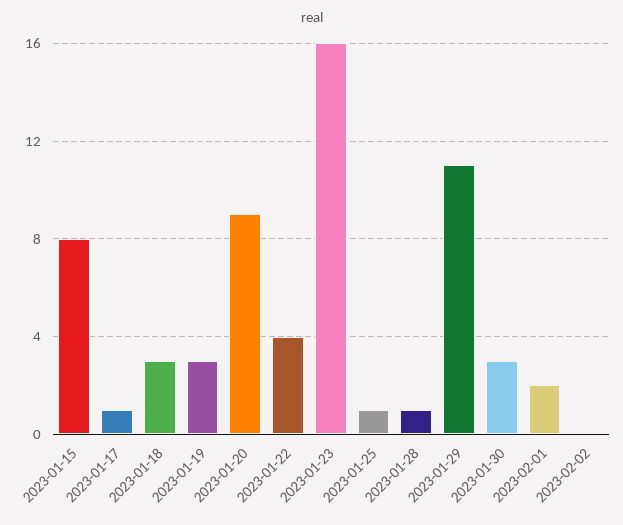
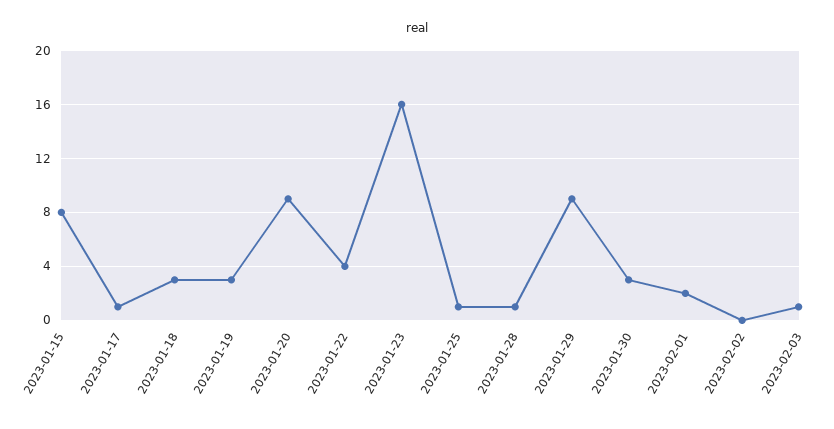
2023-01-29: 11 -> 9
2023-02-03: none -> 1

